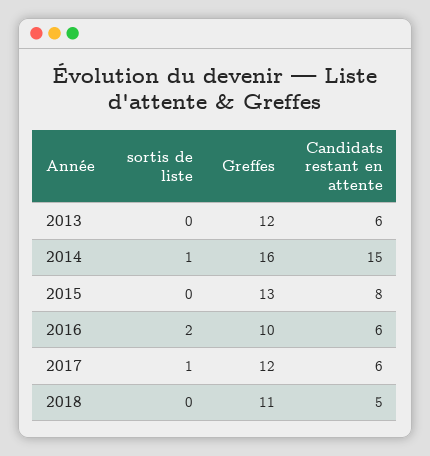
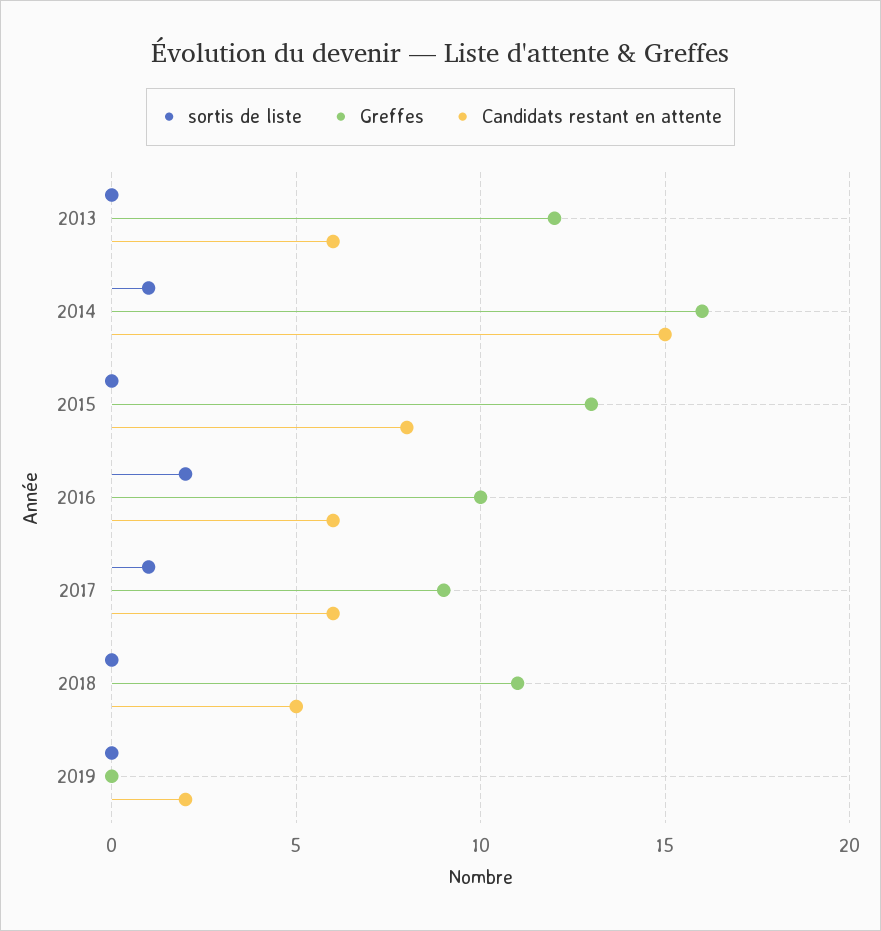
Greffes, 2017: 12 -> 9
sortis de liste, 2019: none -> 0
Greffes, 2019: none -> 0
Candidats restant en attente, 2019: none -> 2

